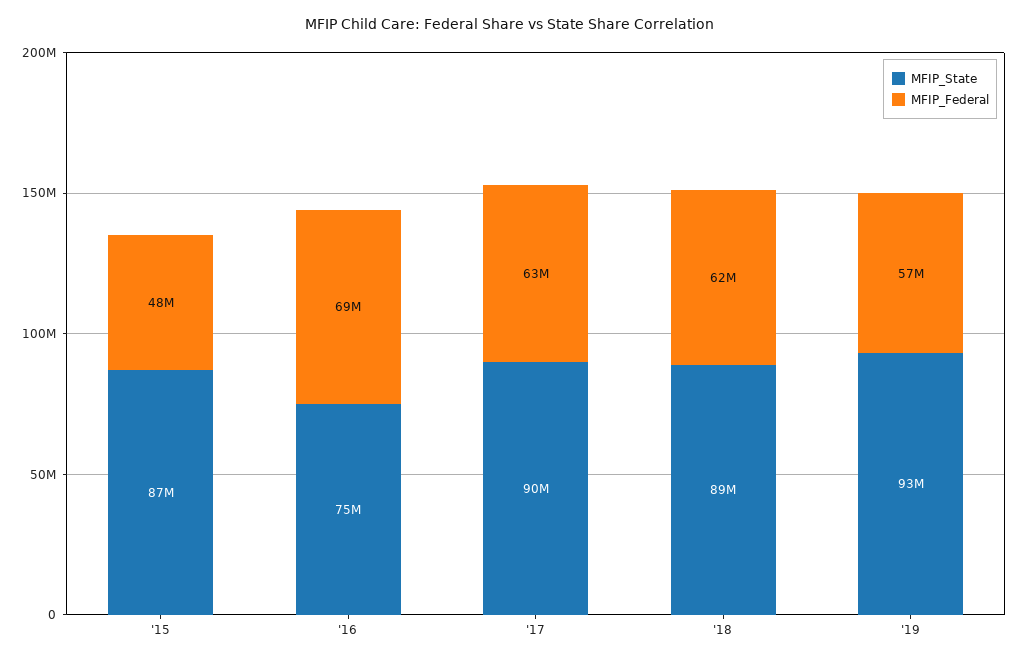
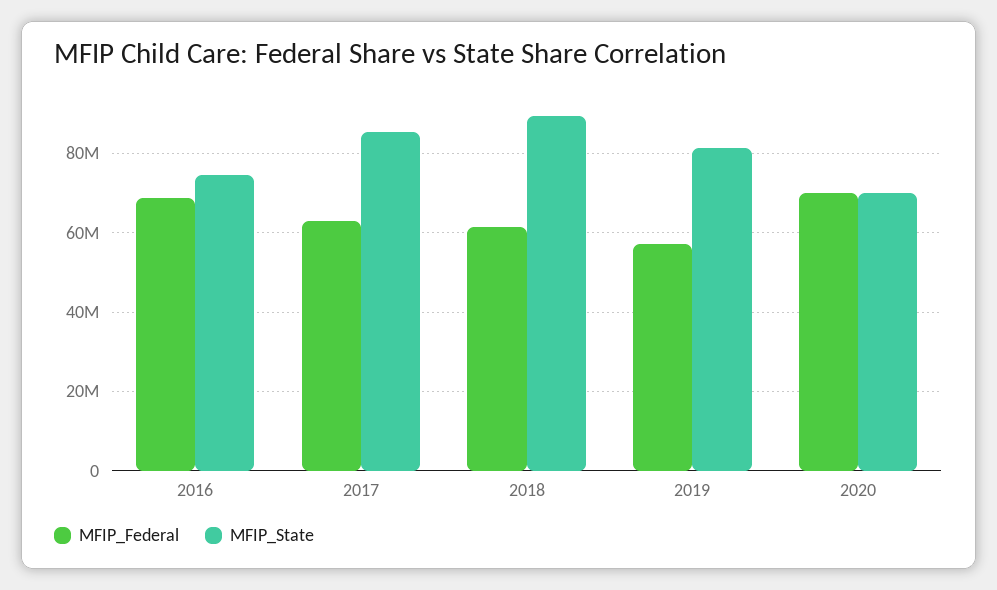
MFIP_State, '15: 87000000 -> none
MFIP_Federal, '15: 48000000 -> none
MFIP_State, '17: 90000000 -> 86000000
MFIP_State, '19: 93000000 -> 82000000
MFIP_Federal, 2020: none -> 70000000
MFIP_State, 2020: none -> 70000000

